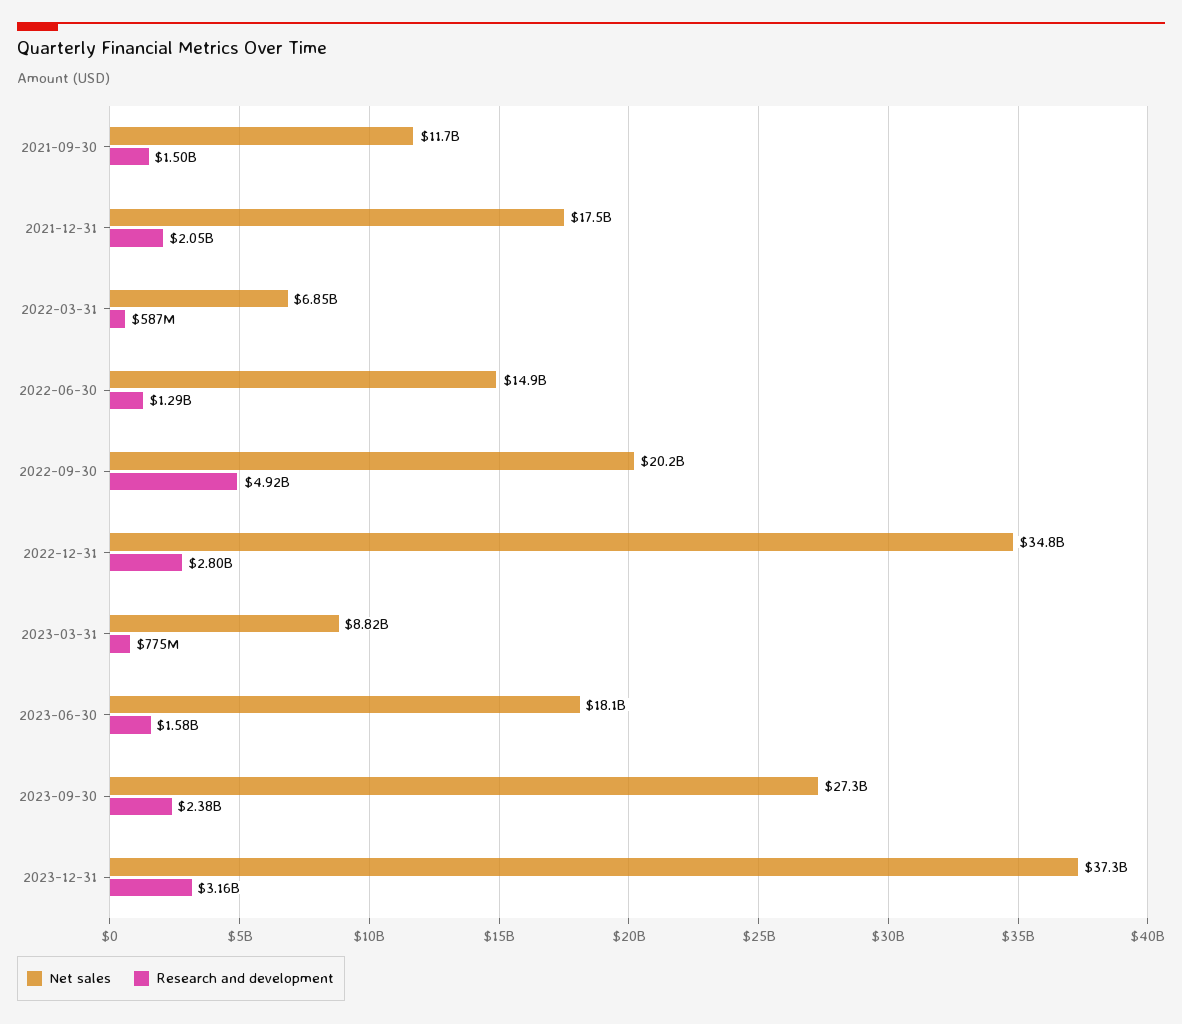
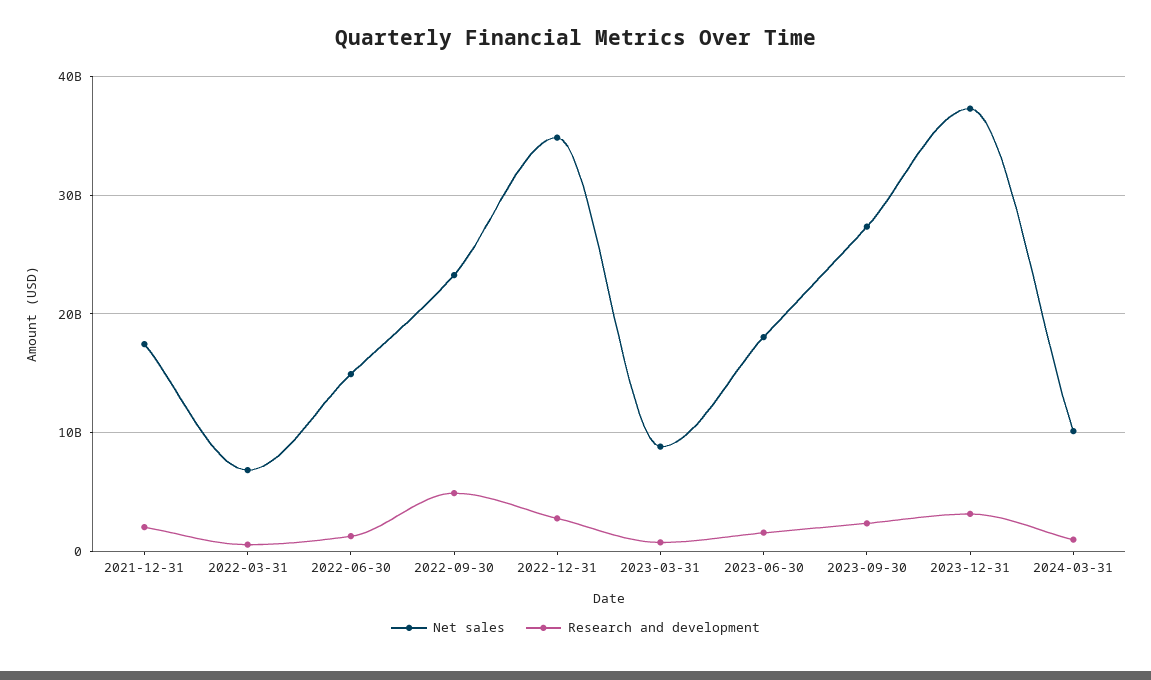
Net sales, 2021-09-30: 11700000000 -> none
Research and development, 2021-09-30: 1500000000 -> none
Net sales, 2022-09-30: 20200000000 -> 23000000000
Net sales, 2024-03-31: none -> 10000000000
Research and development, 2024-03-31: none -> 1000000000

